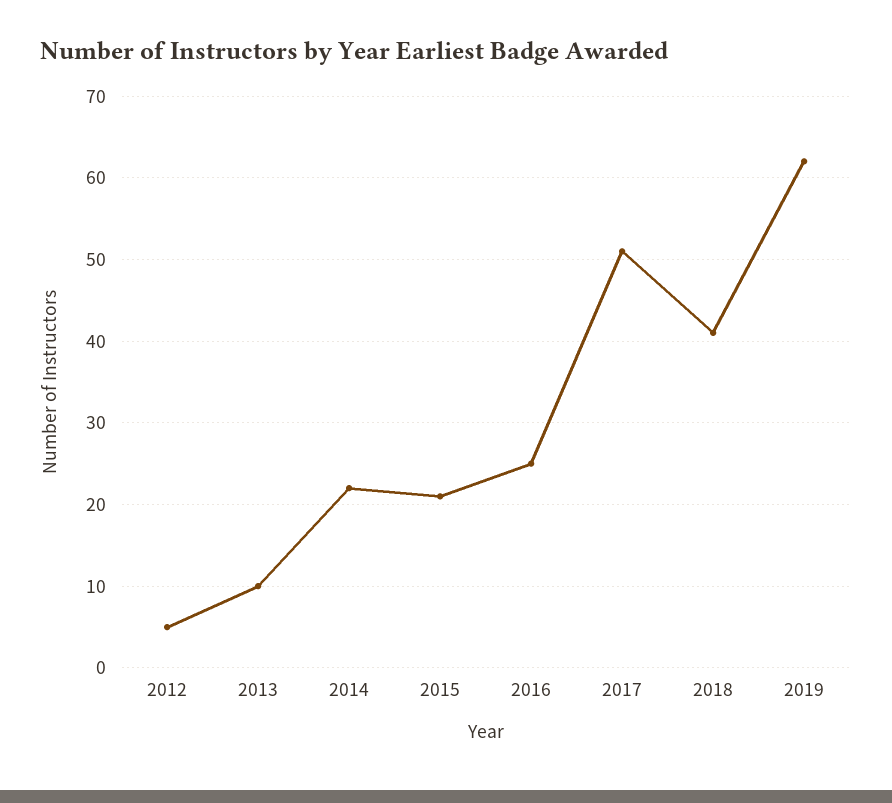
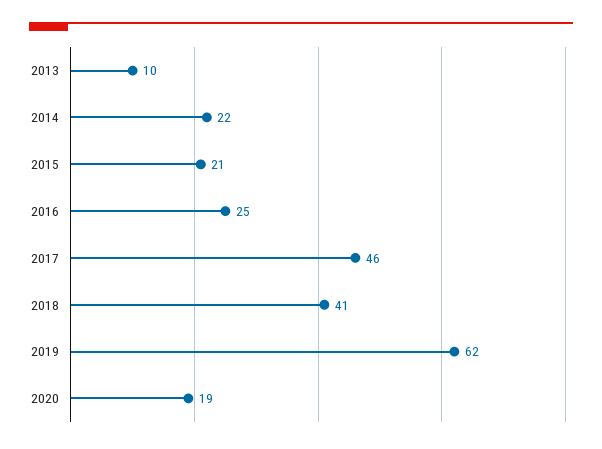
2012: 5 -> none
2017: 51 -> 46
2020: none -> 19

